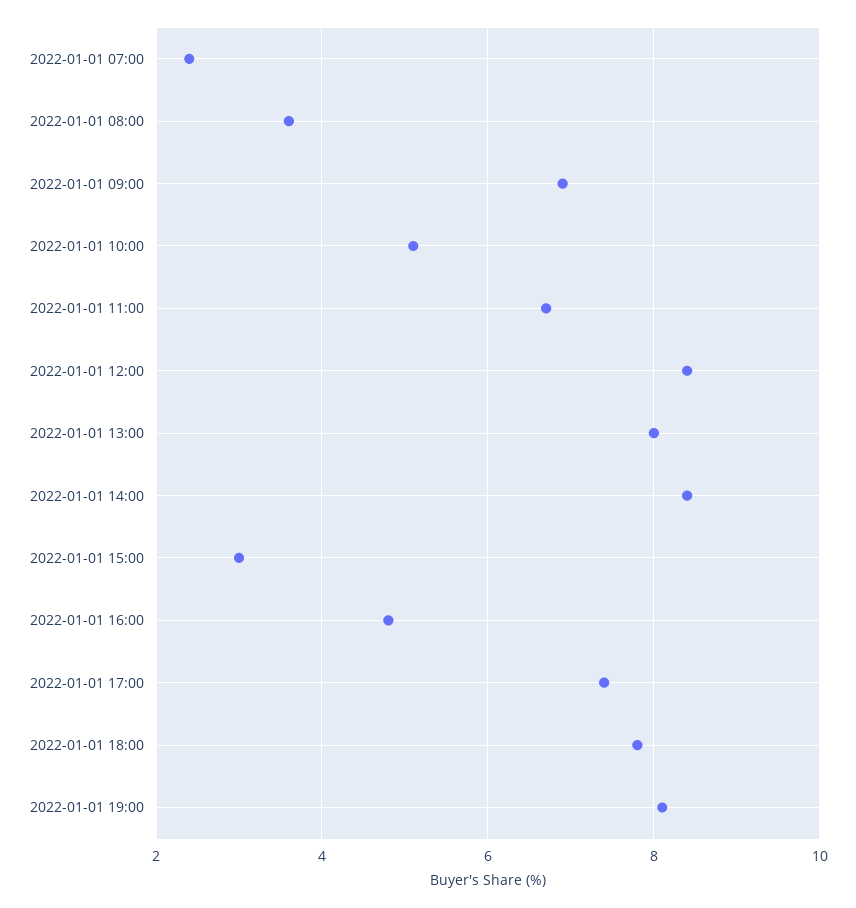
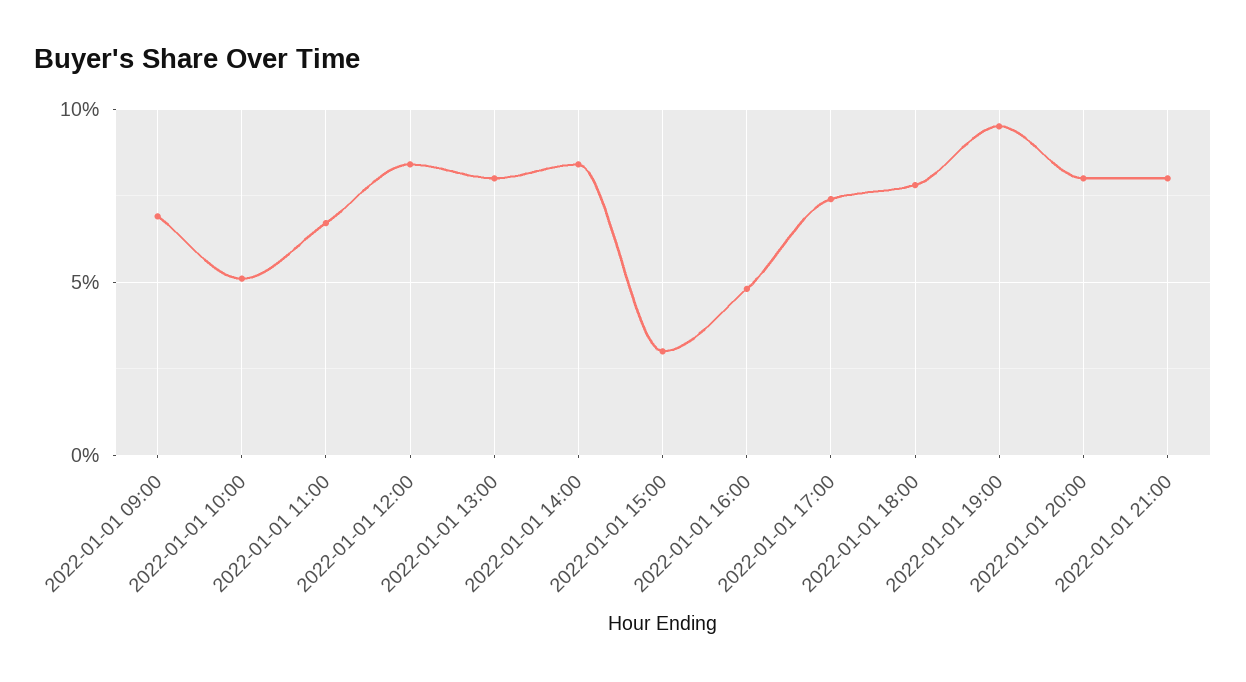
2022-01-01 07:00: 2.5 -> none
2022-01-01 08:00: 3.5 -> none
2022-01-01 19:00: 8 -> 9.5
2022-01-01 20:00: none -> 8
2022-01-01 21:00: none -> 8

